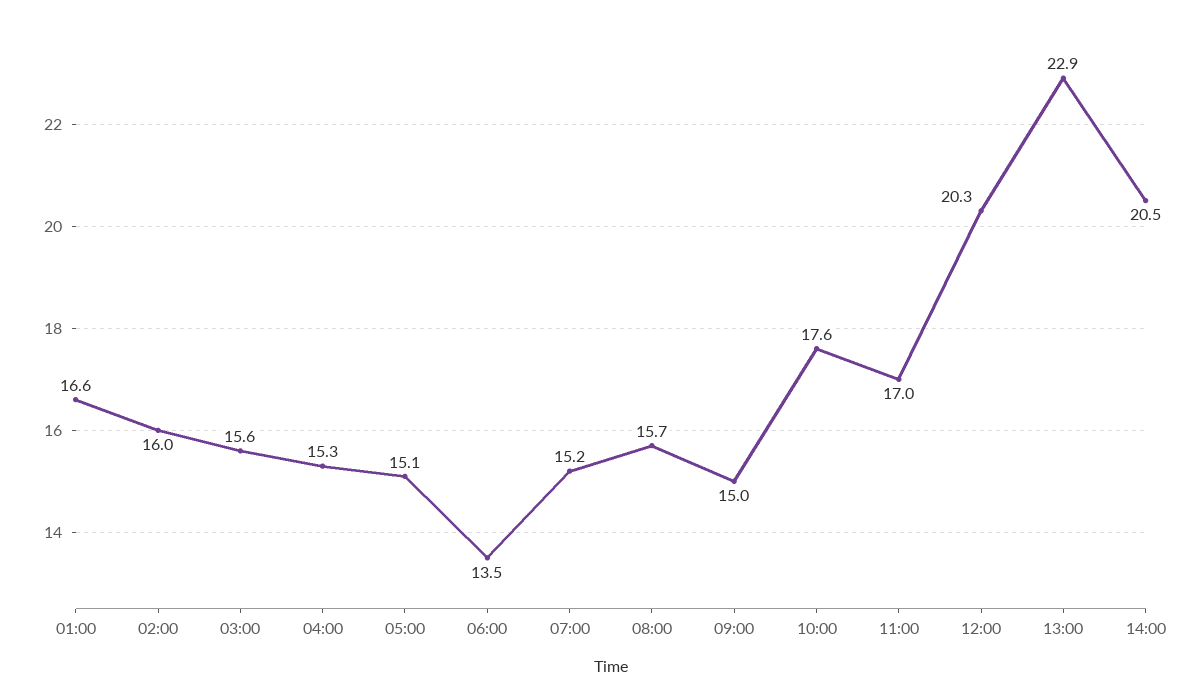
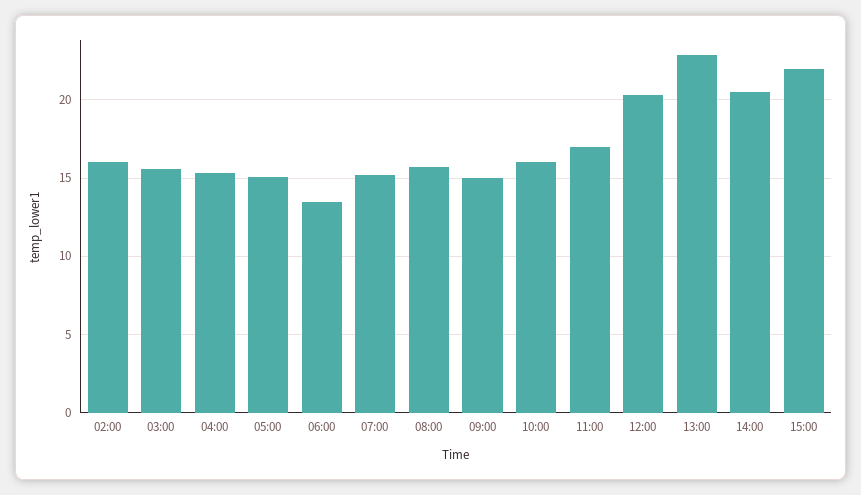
01:00: 16.6 -> none
10:00: 17.6 -> 16
15:00: none -> 22

